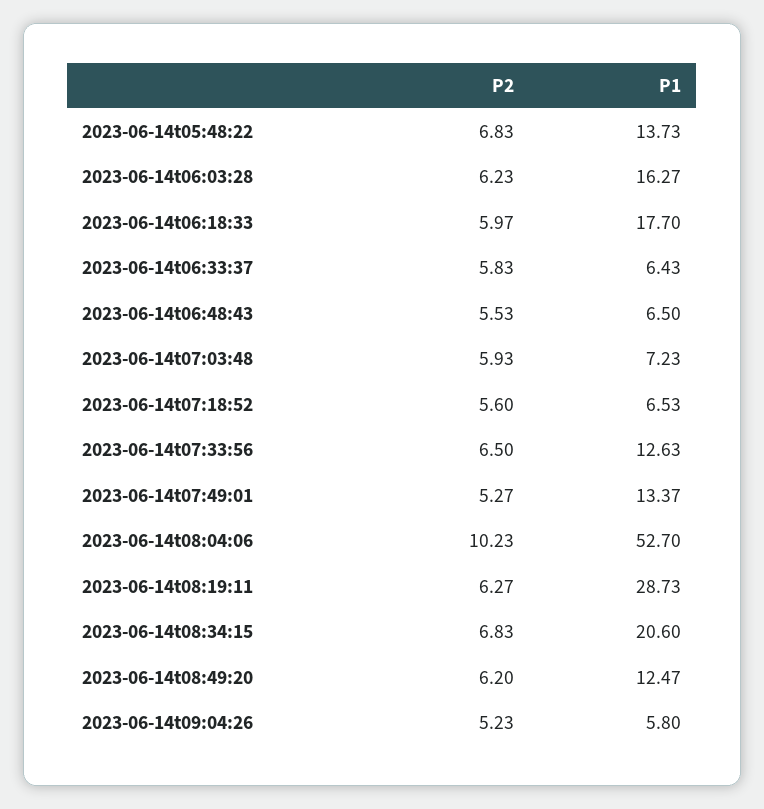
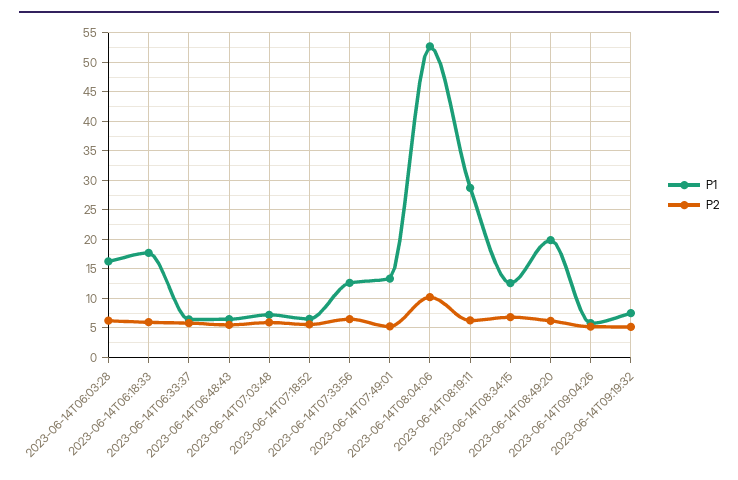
P2, 2023-06-14t05:48:22: 6.83 -> none
P1, 2023-06-14t05:48:22: 13.73 -> none
P1, 2023-06-14t08:34:15: 20.6 -> 12.5
P1, 2023-06-14t08:49:20: 12.47 -> 20
P1, 2023-06-14T09:19:32: none -> 7.5
P2, 2023-06-14T09:19:32: none -> 5

